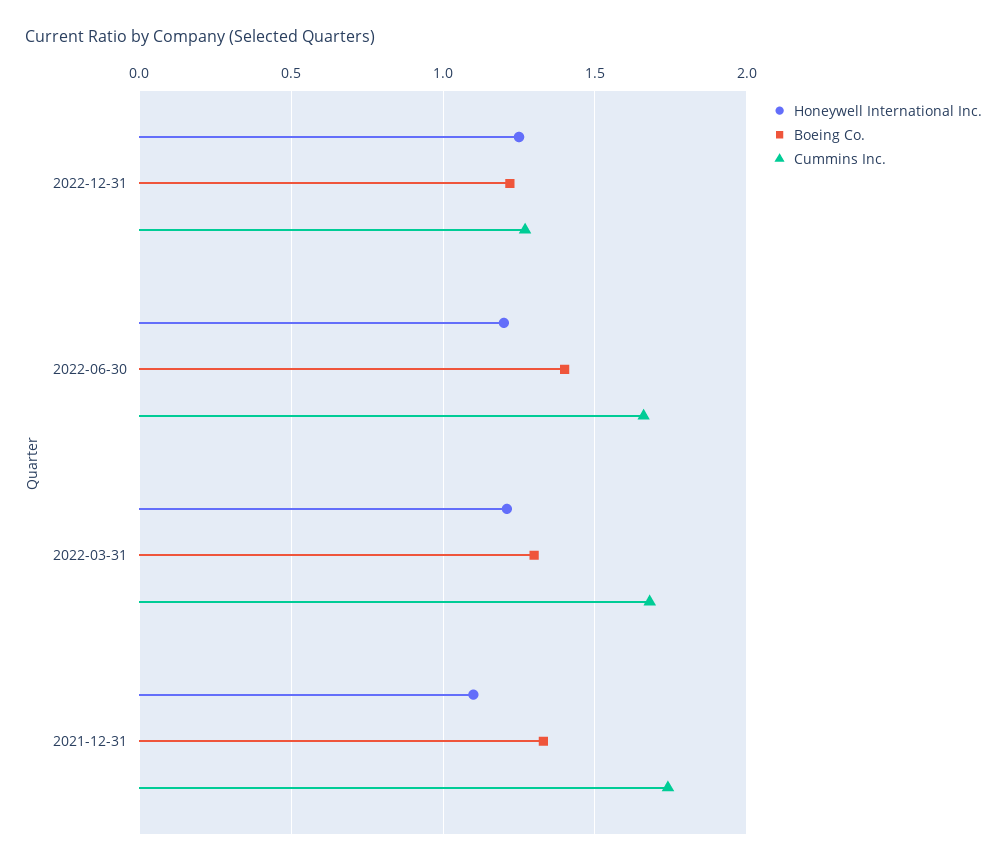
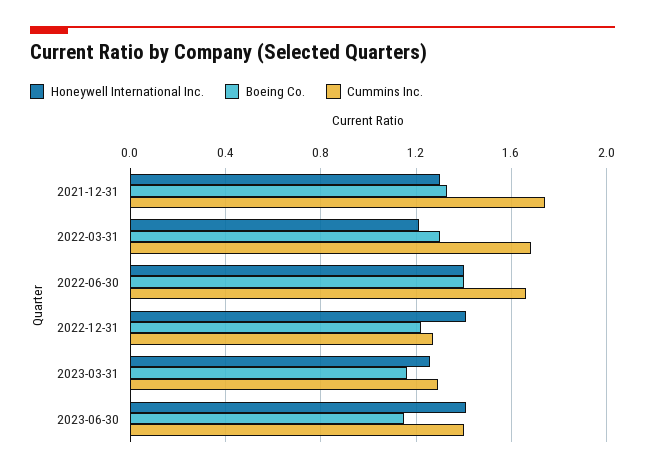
Honeywell International Inc., 2022-12-31: 1.25 -> 1.4
Honeywell International Inc., 2022-06-30: 1.2 -> 1.4
Honeywell International Inc., 2021-12-31: 1.1 -> 1.3
Honeywell International Inc., 2023-03-31: none -> 1.25
Boeing Co., 2023-03-31: none -> 1.15
Cummins Inc., 2023-03-31: none -> 1.3
Honeywell International Inc., 2023-06-30: none -> 1.4
Boeing Co., 2023-06-30: none -> 1.15
Cummins Inc., 2023-06-30: none -> 1.4

